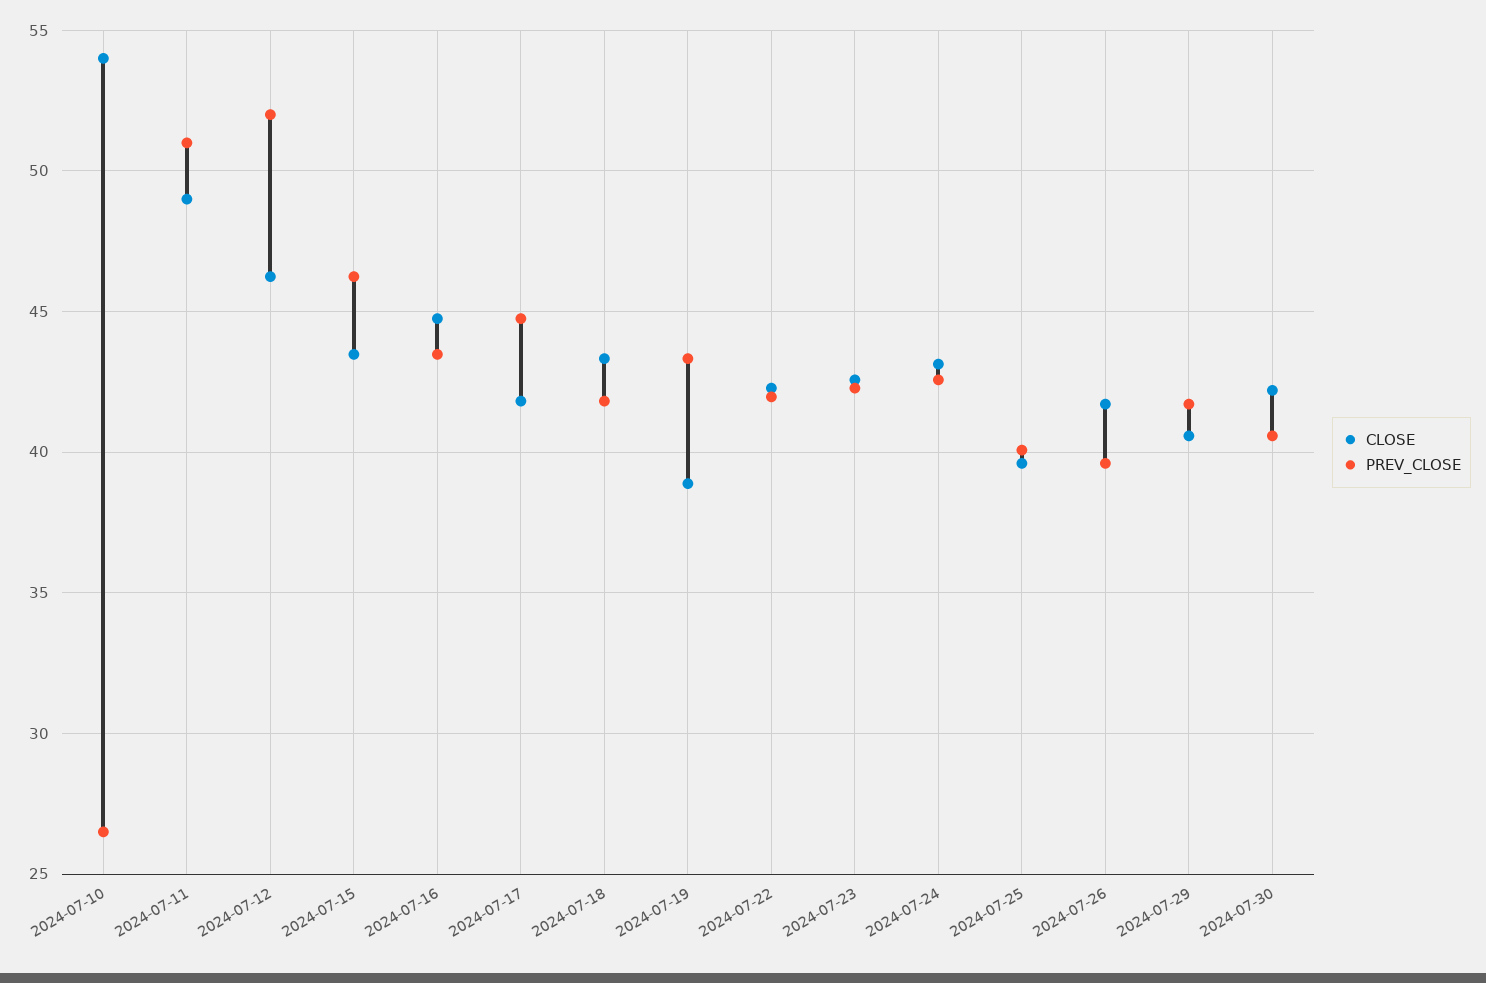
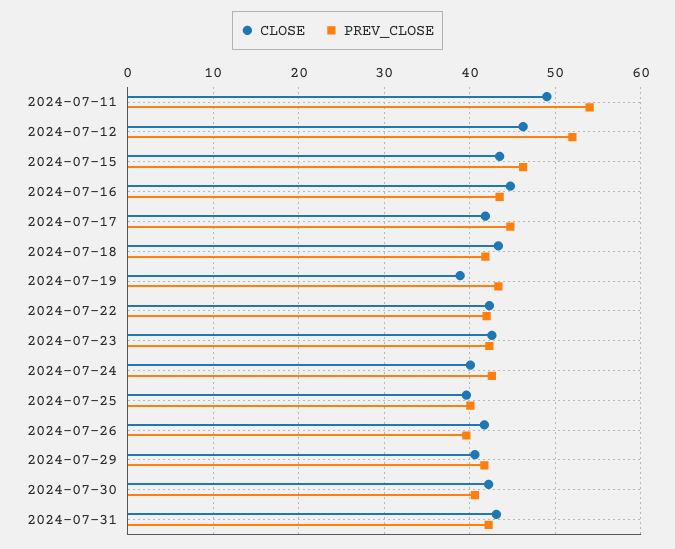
CLOSE, 2024-07-10: 54 -> none
PREV_CLOSE, 2024-07-10: 26.5 -> none
PREV_CLOSE, 2024-07-11: 51 -> 54
CLOSE, 2024-07-24: 43 -> 40
CLOSE, 2024-07-31: none -> 43
PREV_CLOSE, 2024-07-31: none -> 42

